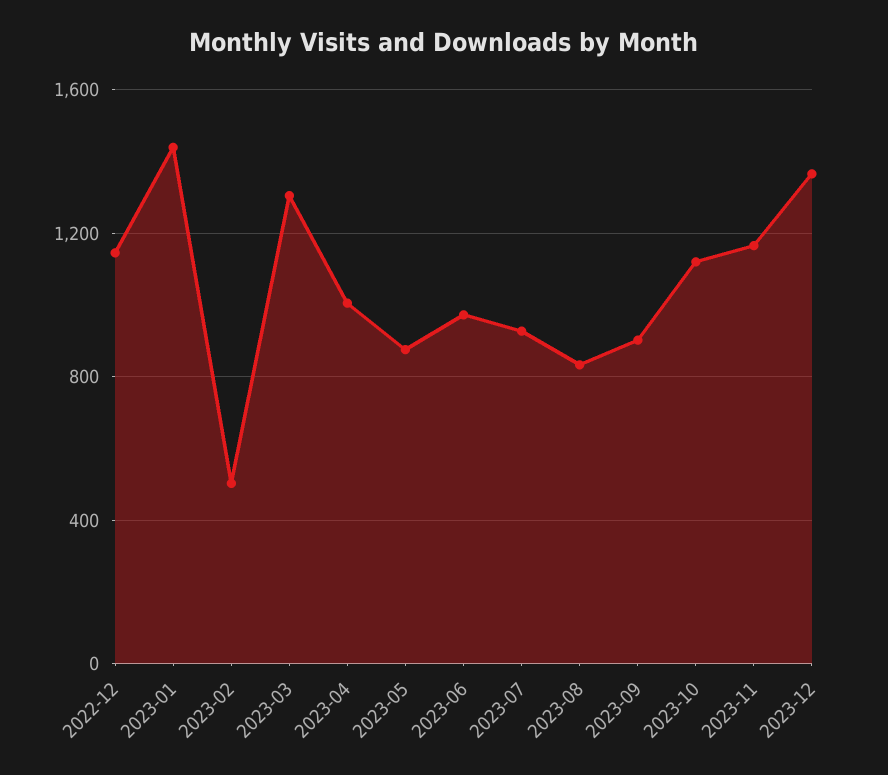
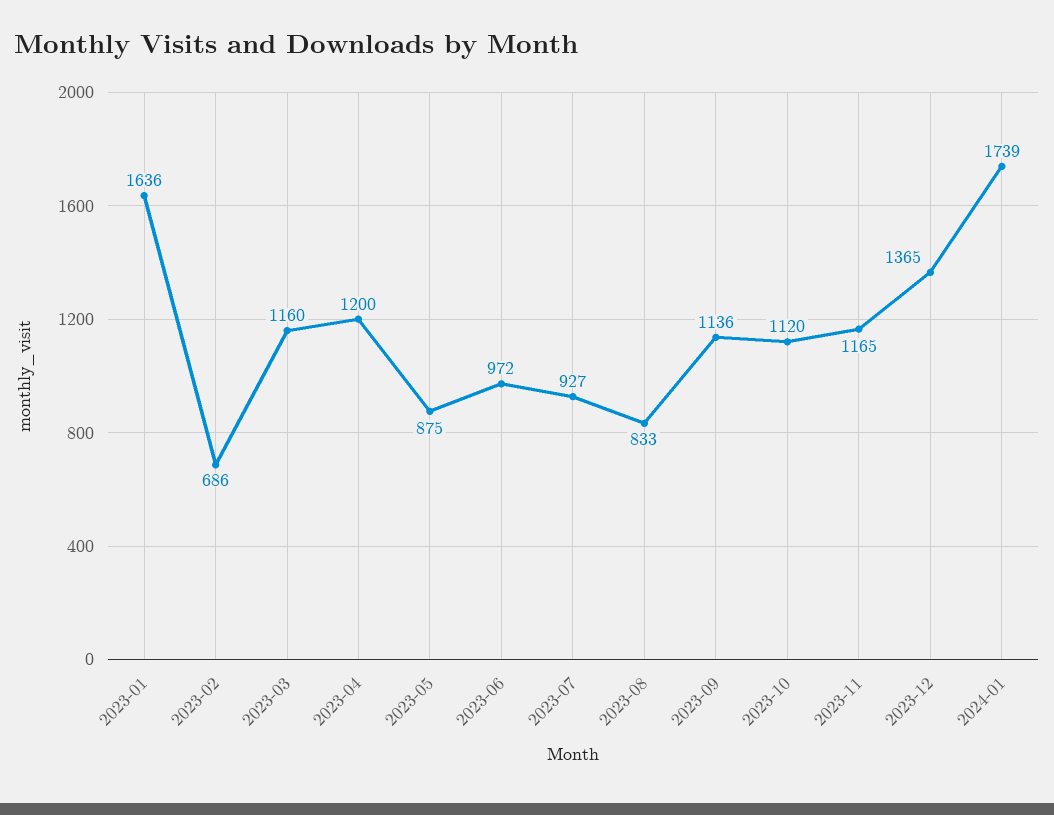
2022-12: 1150 -> none
2023-01: 1450 -> 1636
2023-02: 500 -> 686
2023-03: 1300 -> 1160
2023-04: 1000 -> 1200
2023-09: 900 -> 1136
2024-01: none -> 1739

